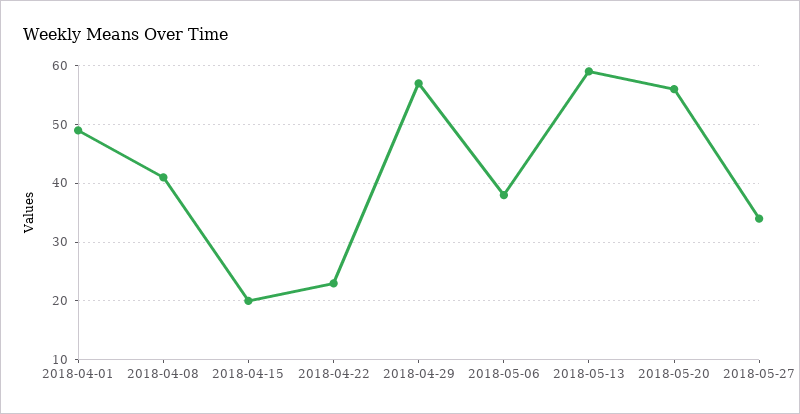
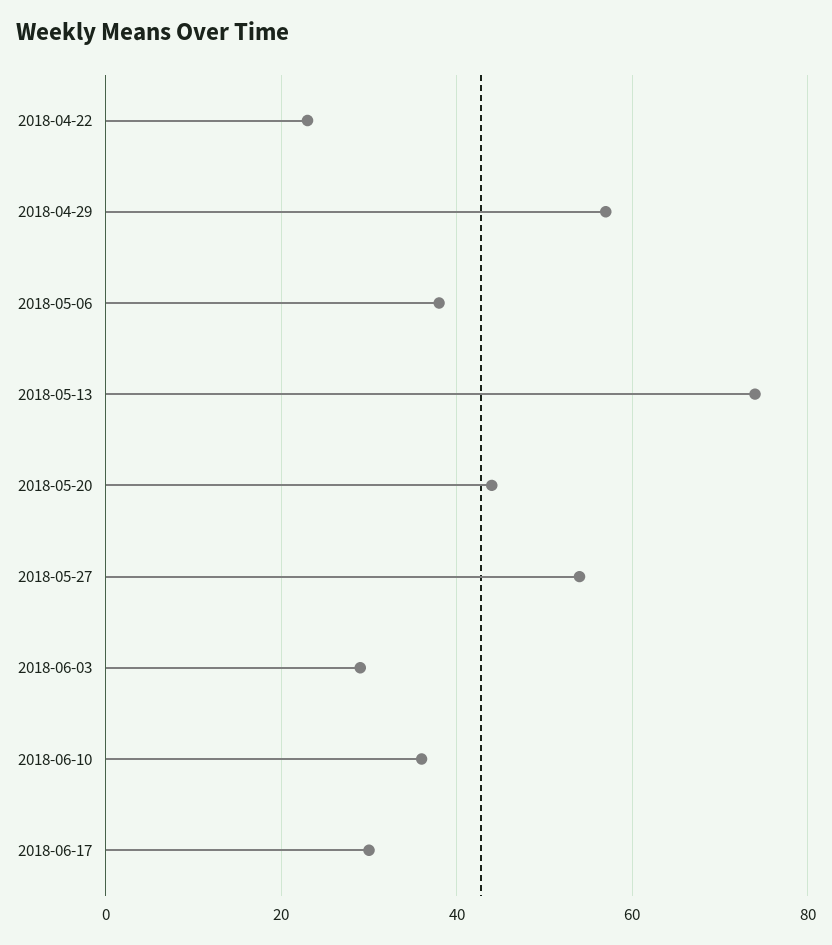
2018-04-01: 50 -> none
2018-04-08: 40 -> none
2018-04-15: 20 -> none
2018-05-13: 60 -> 75
2018-05-20: 55 -> 45
2018-05-27: 35 -> 55
2018-06-03: none -> 30
2018-06-10: none -> 35
2018-06-17: none -> 30

